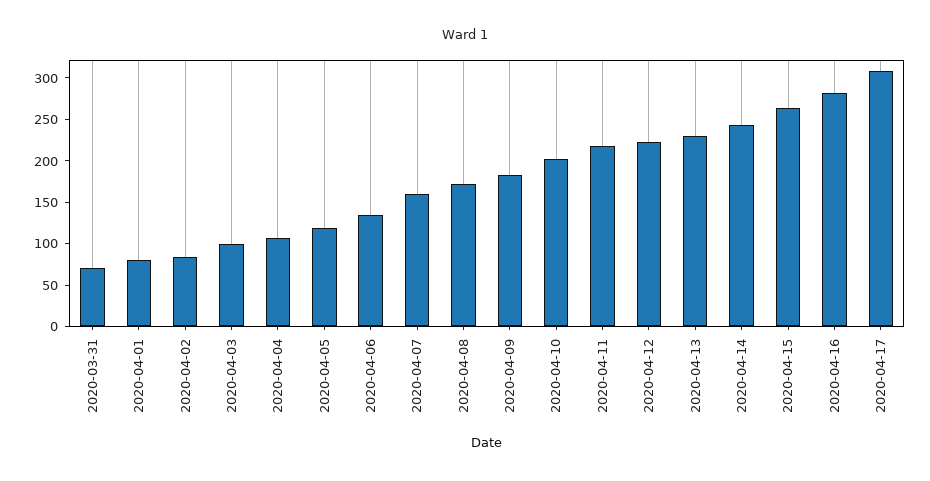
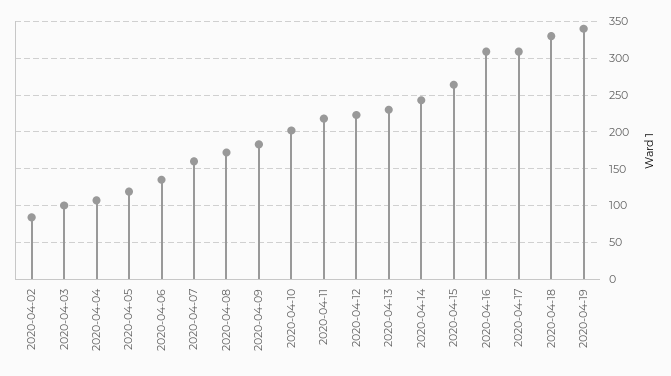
2020-03-31: 70 -> none
2020-04-01: 80 -> none
2020-04-16: 280 -> 310
2020-04-18: none -> 330
2020-04-19: none -> 340

